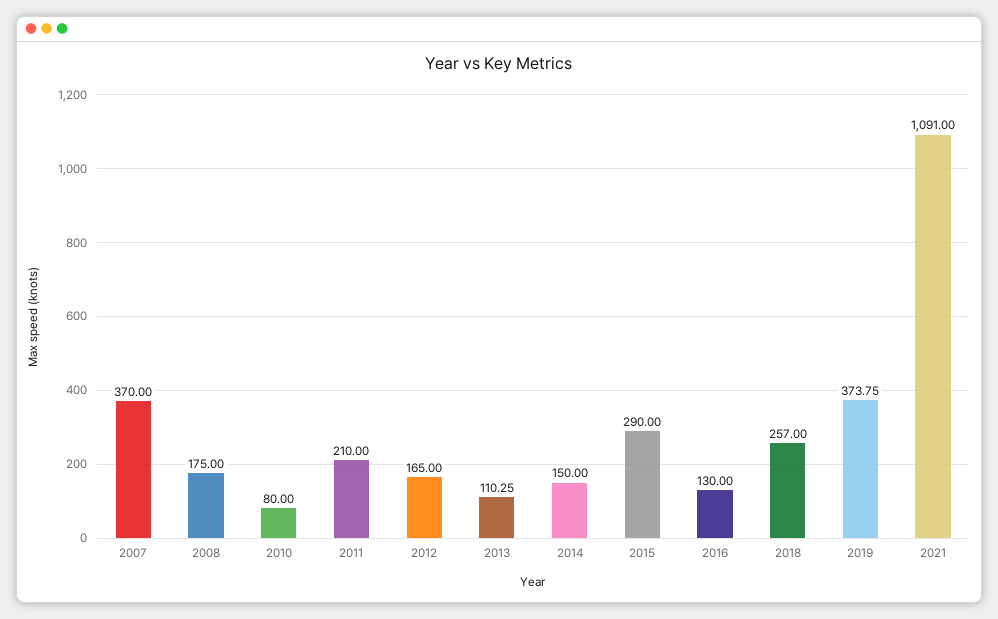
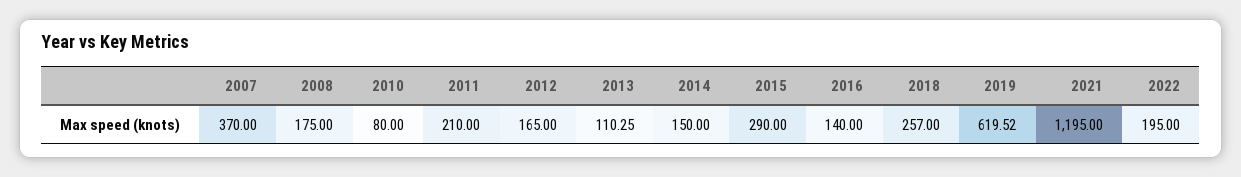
2016: 130 -> 140
2019: 373.75 -> 619.52
2021: 1091 -> 1195
2022: none -> 195

